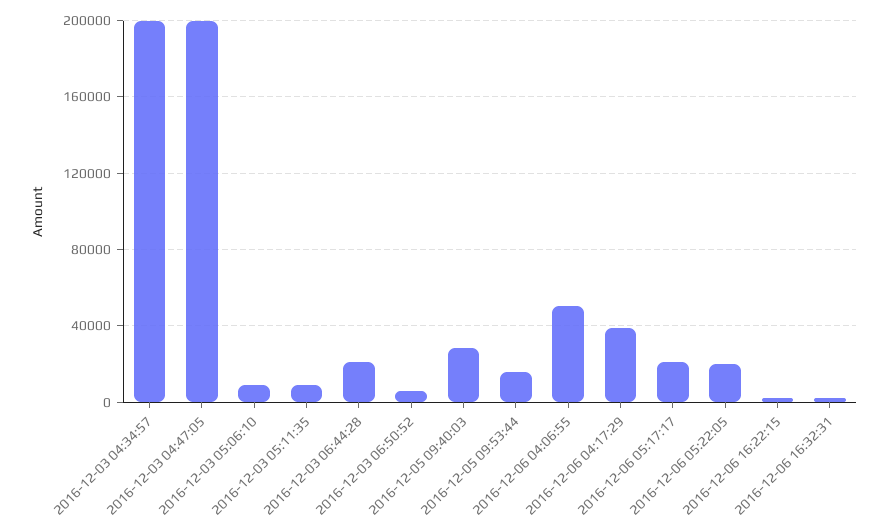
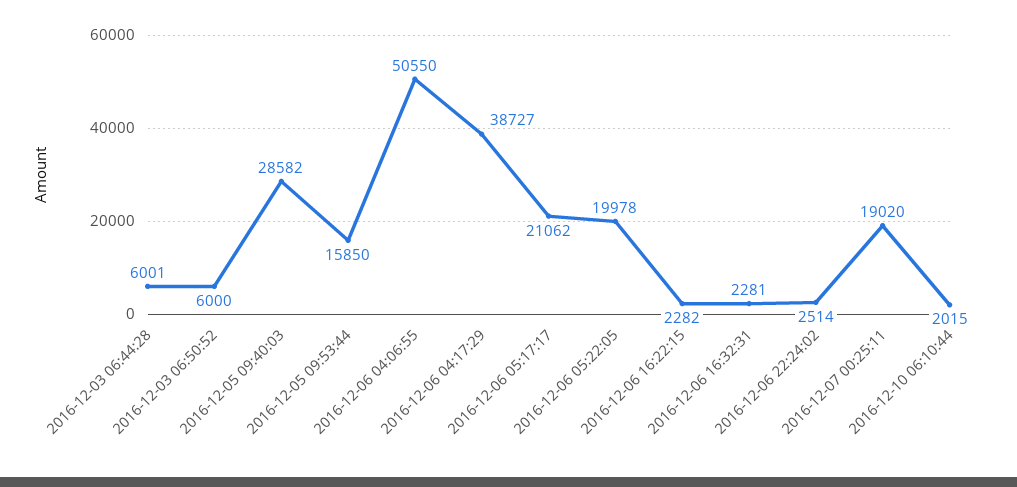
2016-12-03 04:34:57: 200000 -> none
2016-12-03 04:47:05: 200000 -> none
2016-12-03 05:06:10: 10000 -> none
2016-12-03 05:11:35: 10000 -> none
2016-12-03 06:44:28: 20000 -> 6001
2016-12-06 22:24:02: none -> 2514
2016-12-07 00:25:11: none -> 19020
2016-12-10 06:10:44: none -> 2015

